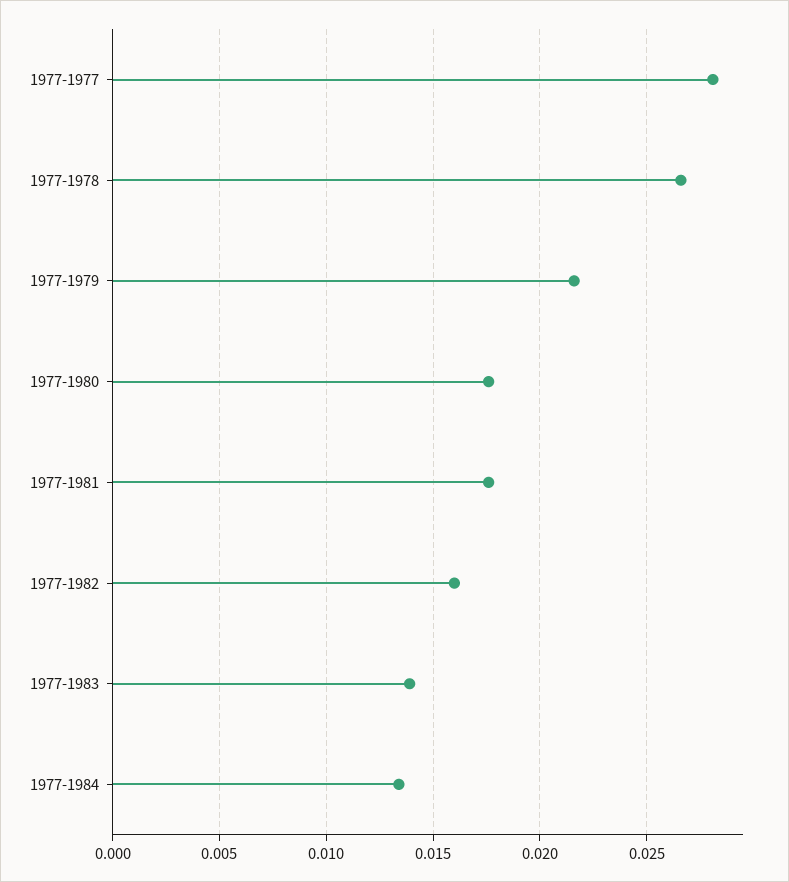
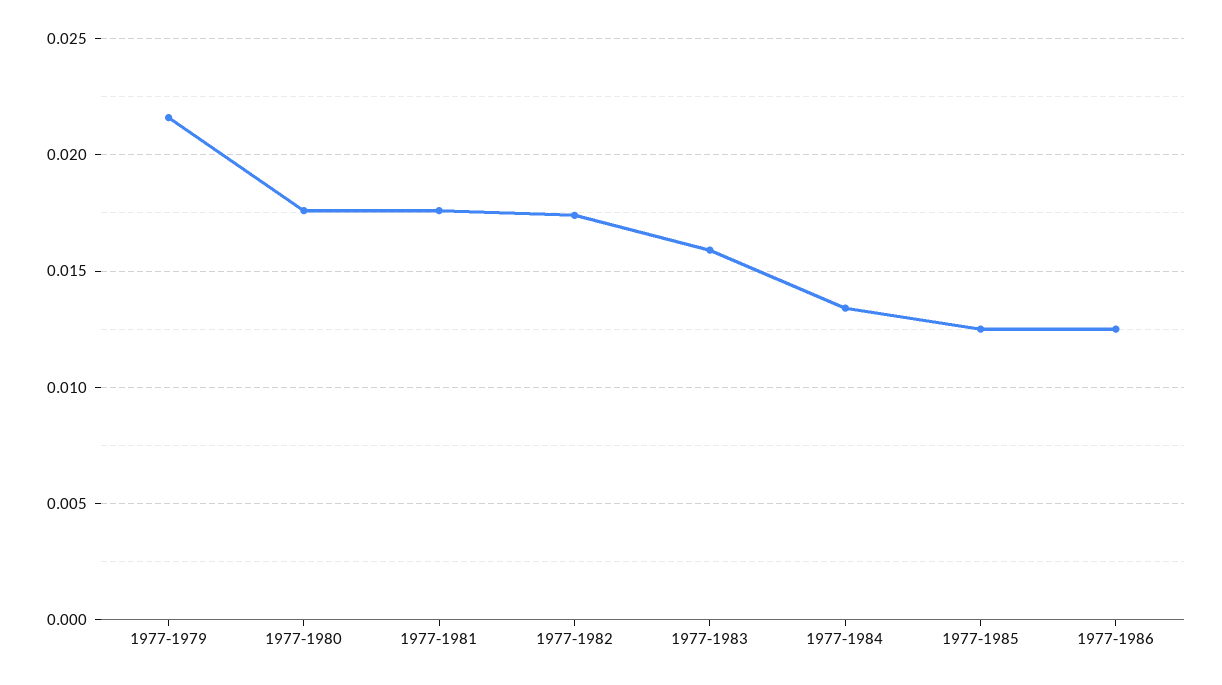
1977-1977: 0.028 -> none
1977-1978: 0.0265 -> none
1977-1982: 0.016 -> 0.0175
1977-1983: 0.014 -> 0.016
1977-1985: none -> 0.0125
1977-1986: none -> 0.0125

